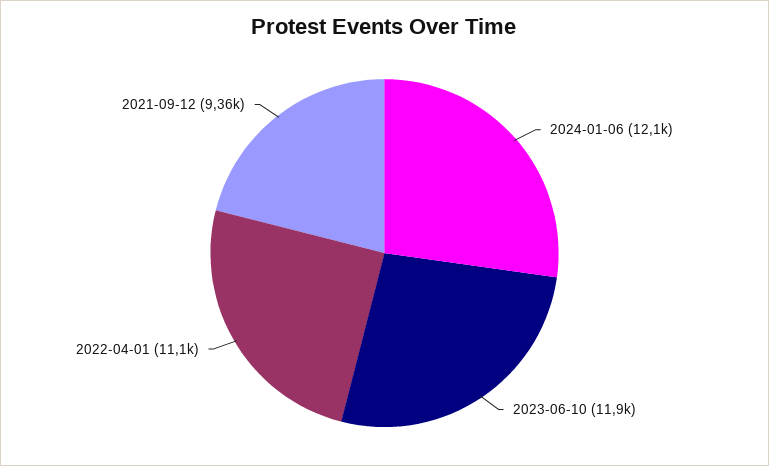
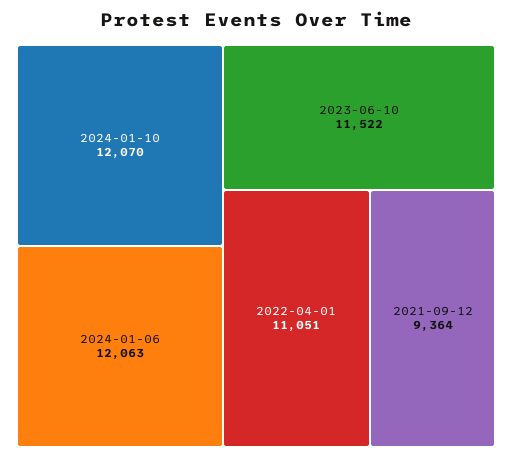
2023-06-10: 11900 -> 11522
2024-01-10: none -> 12070

